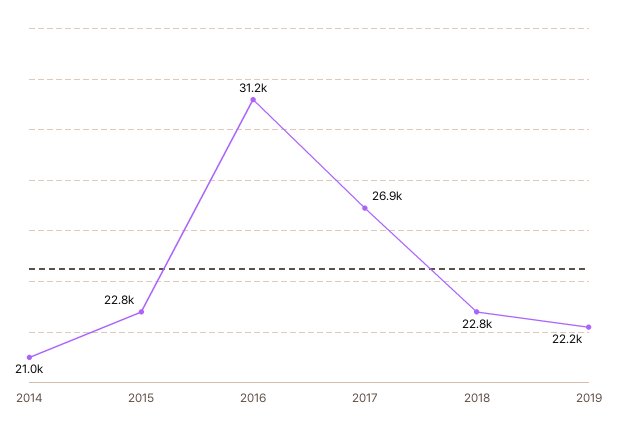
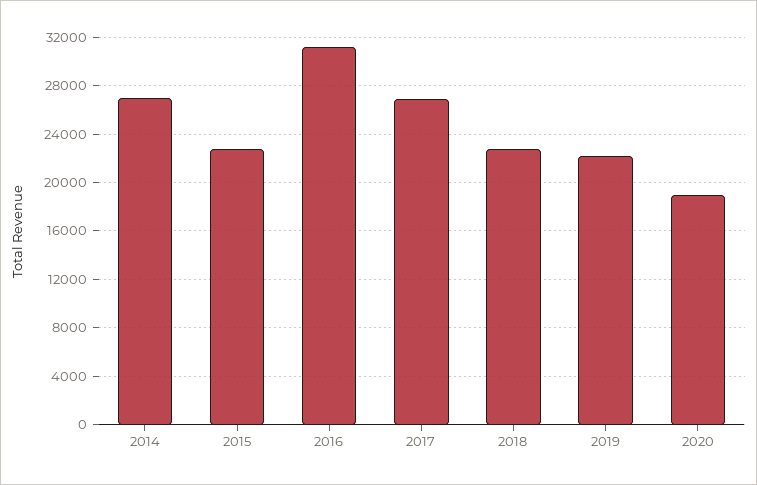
2014: 21000 -> 27000
2020: none -> 19000

